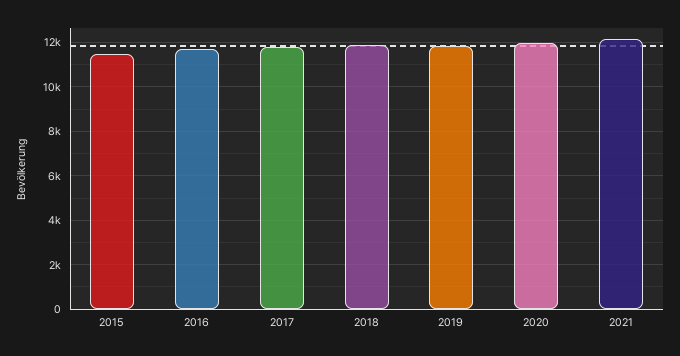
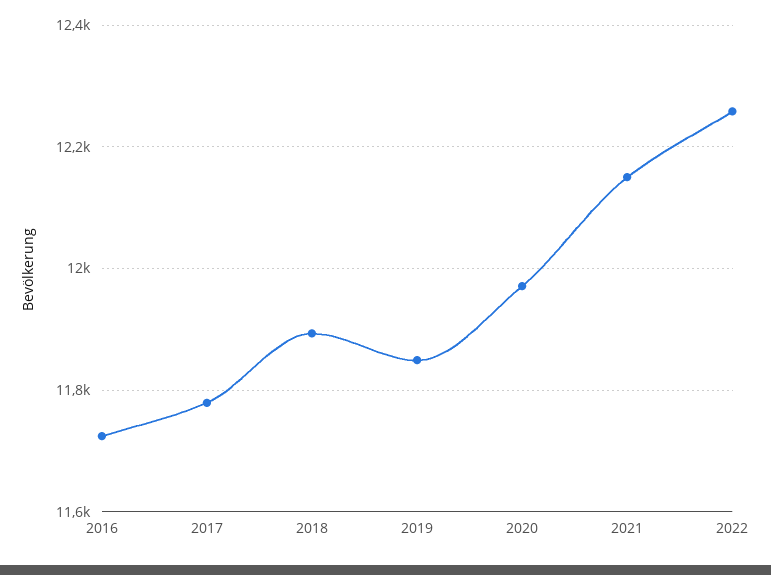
2015: 11500 -> none
2022: none -> 12260

